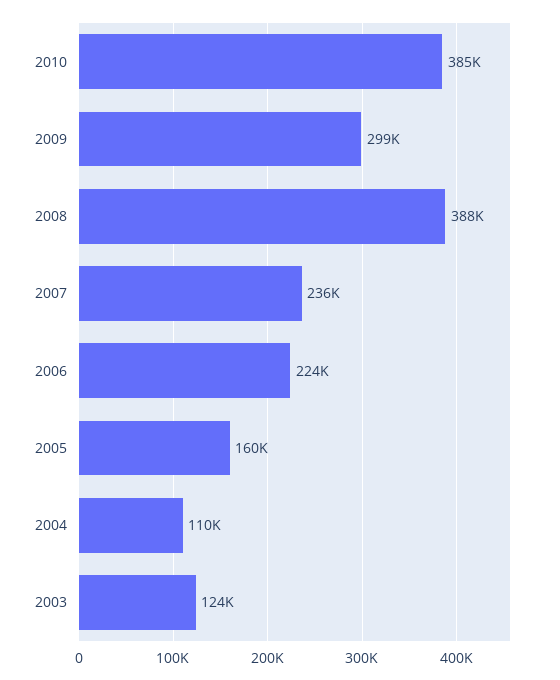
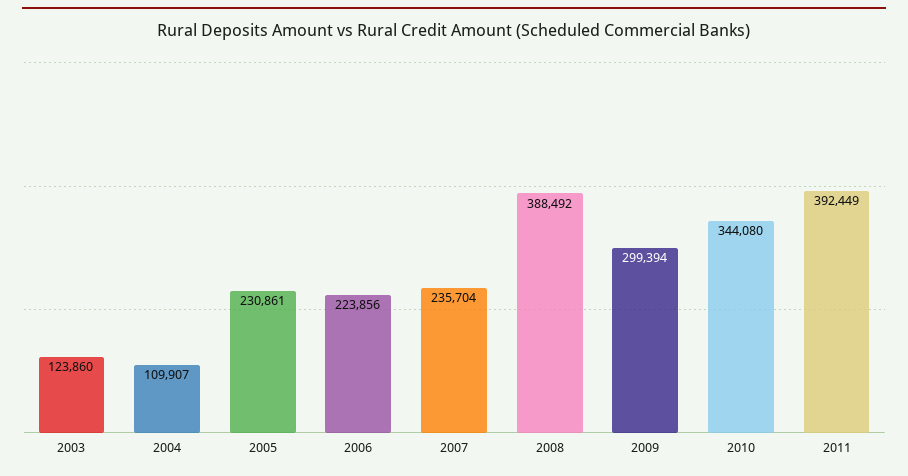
2010: 385000 -> 344080
2005: 160000 -> 230861
2011: none -> 392449

